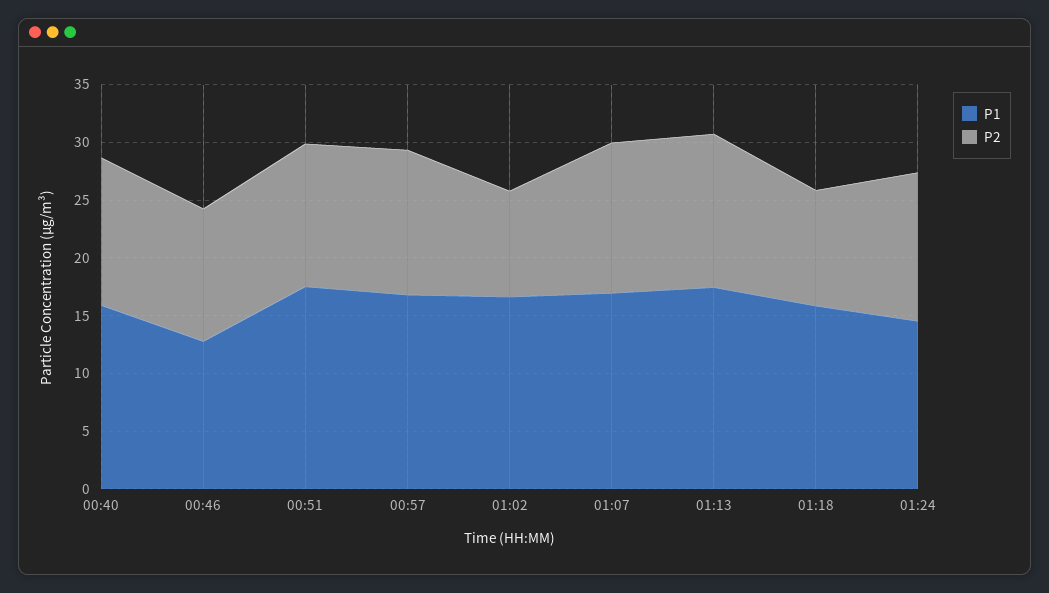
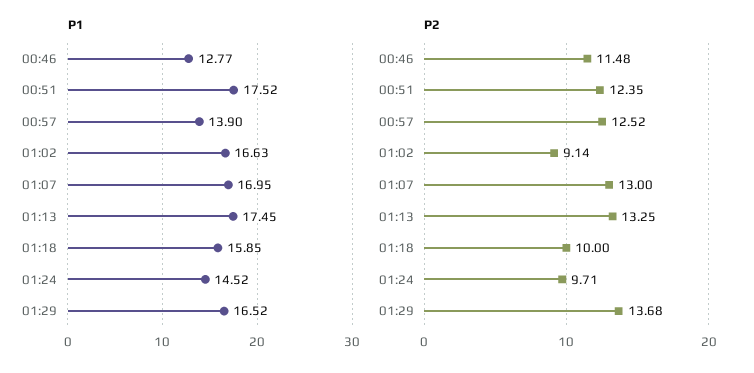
P1, 00:40: 16 -> none
P2, 00:40: 13 -> none
P1, 00:57: 17 -> 13.9
P2, 01:24: 13 -> 9.71
P1, 01:29: none -> 16.52
P2, 01:29: none -> 13.68

